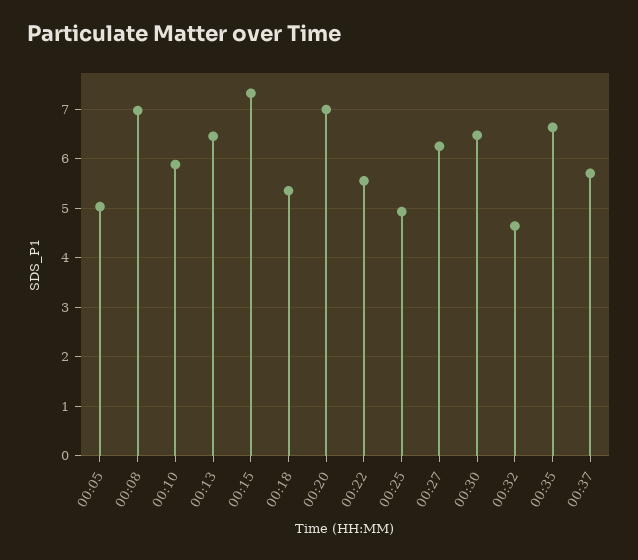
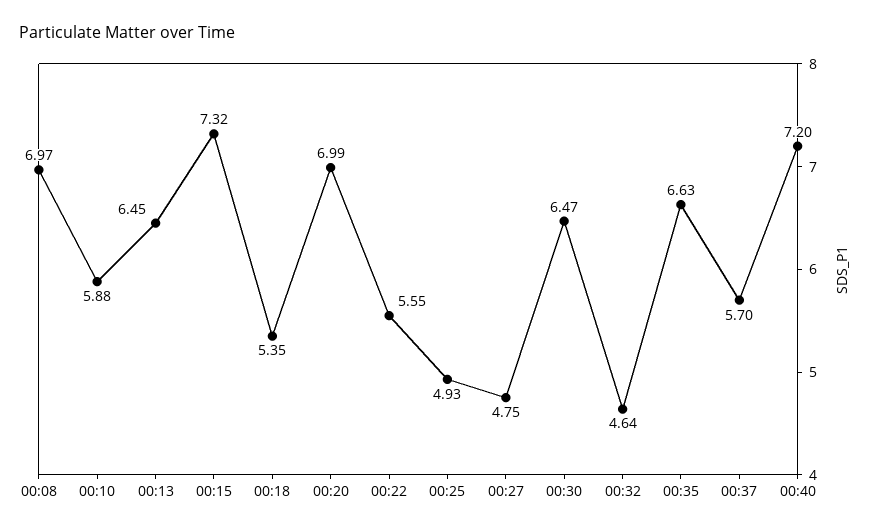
00:05: 5 -> none
00:27: 6.2 -> 4.75
00:40: none -> 7.2

